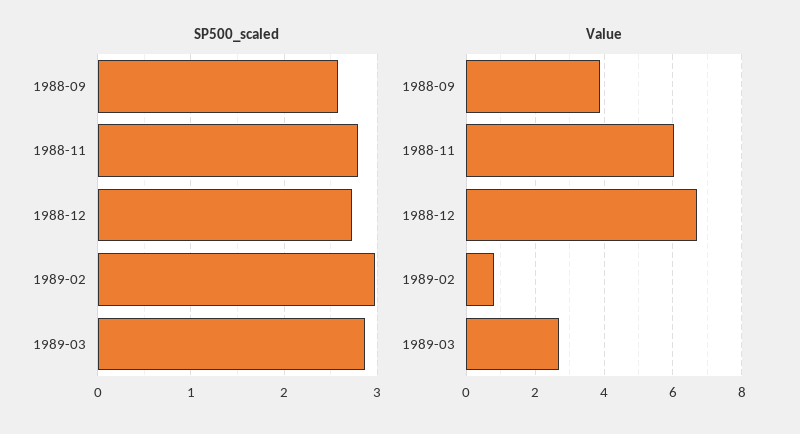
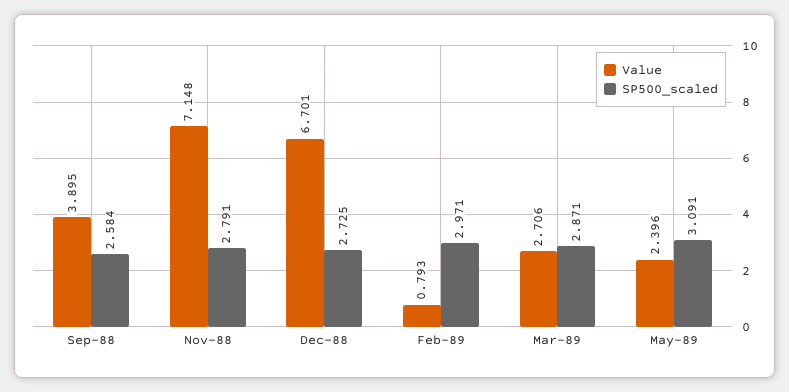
Value, 1988-11: 6 -> 7.148
Value, May-89: none -> 2.396
SP500_scaled, May-89: none -> 3.091

